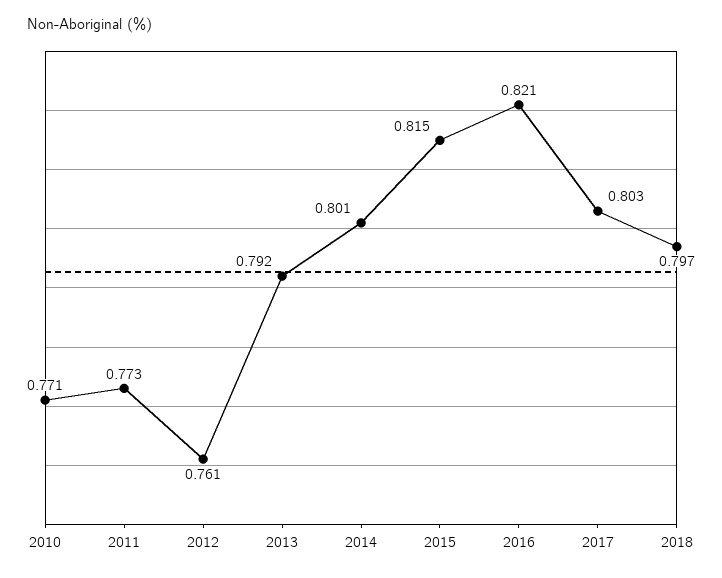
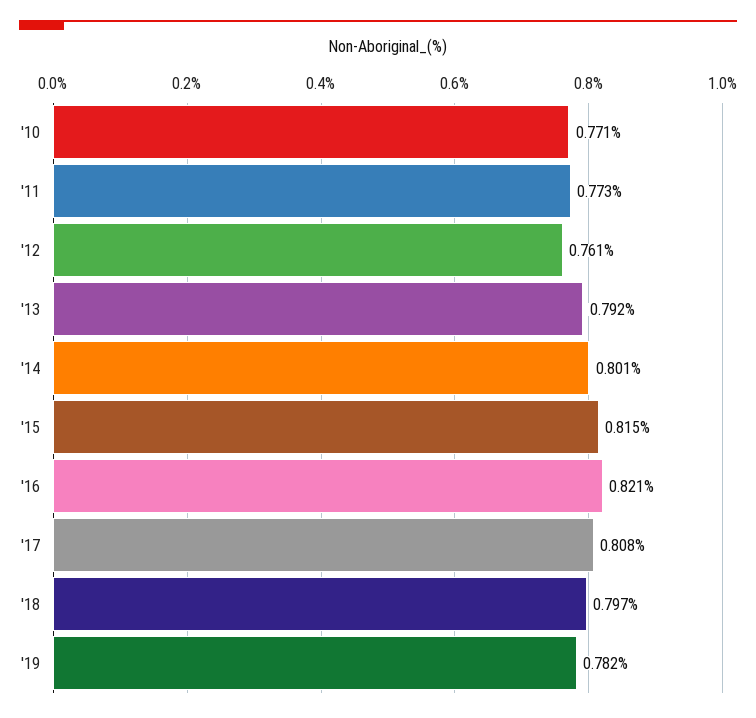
2017: 0.803 -> 0.808
'19: none -> 0.782

